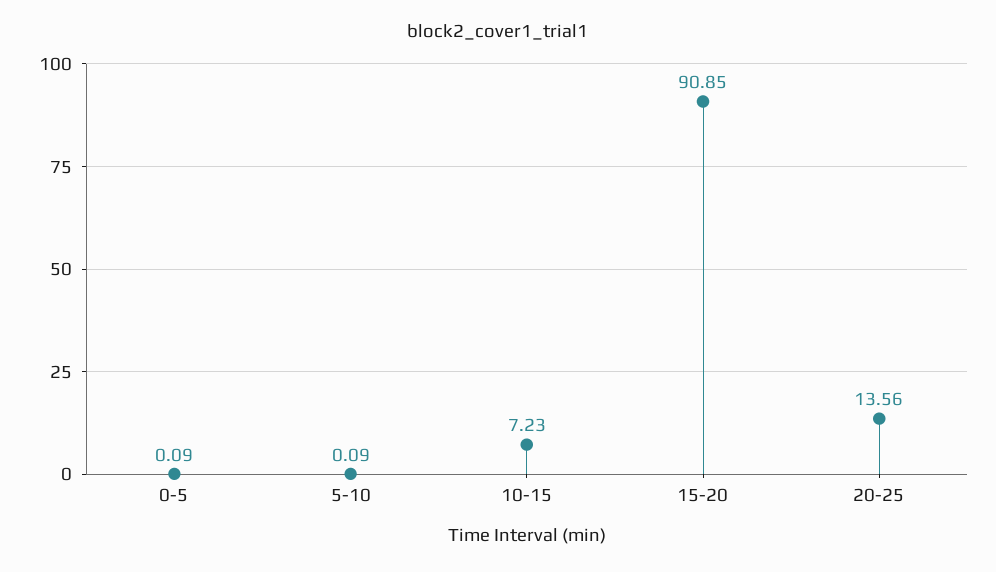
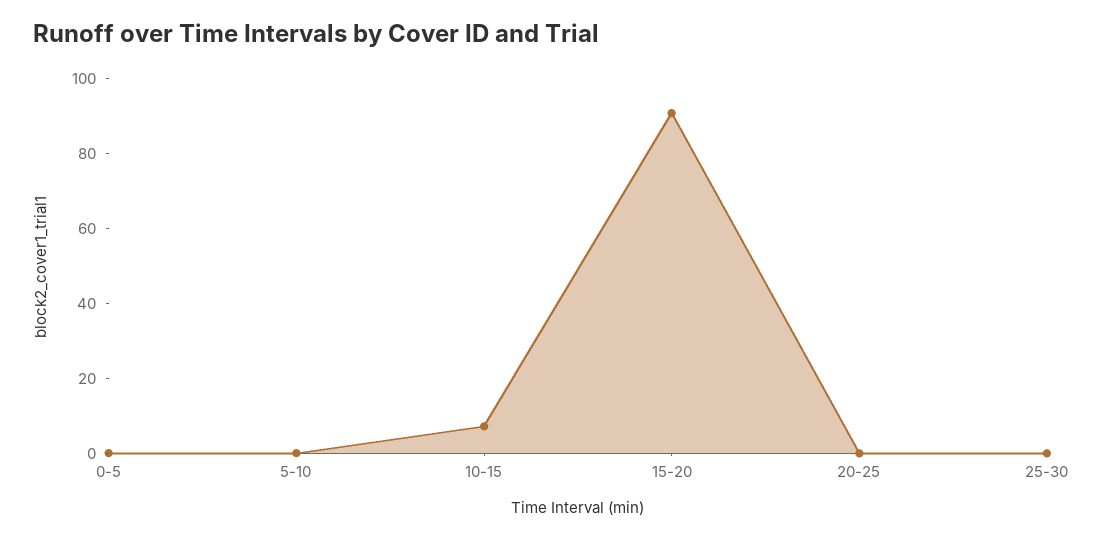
20-25: 13.56 -> 0
25-30: none -> 0

